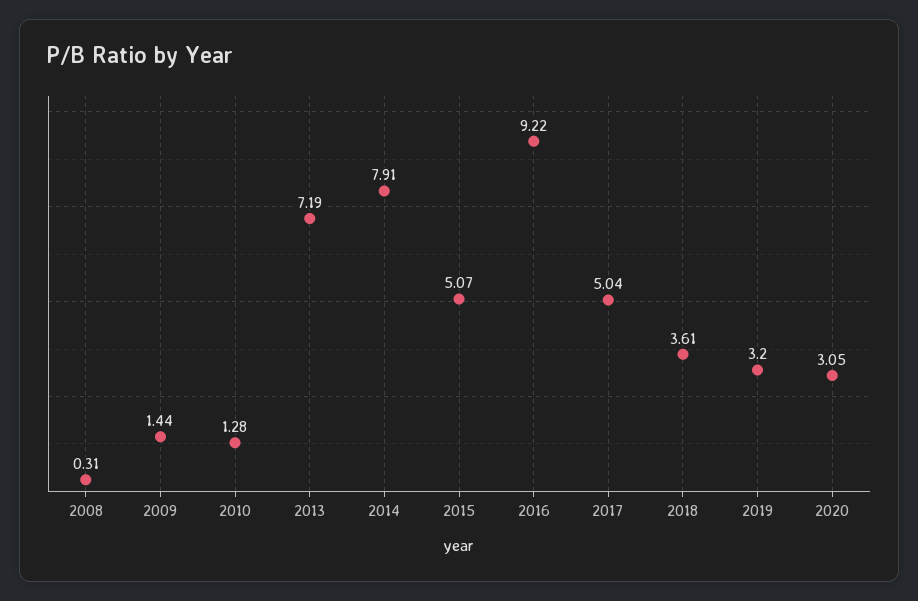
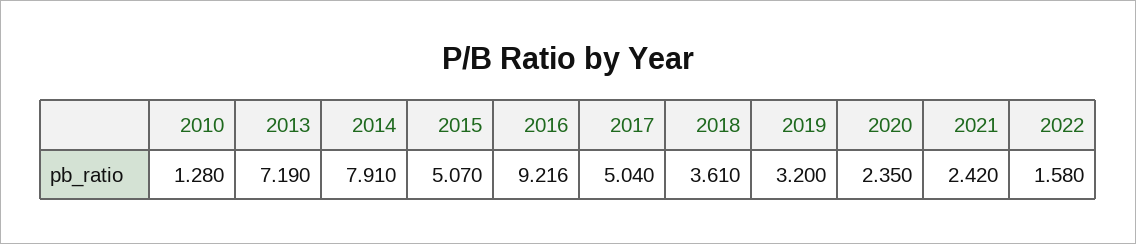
2008: 0.31 -> none
2009: 1.44 -> none
2020: 3.05 -> 2.35
2021: none -> 2.42
2022: none -> 1.58

